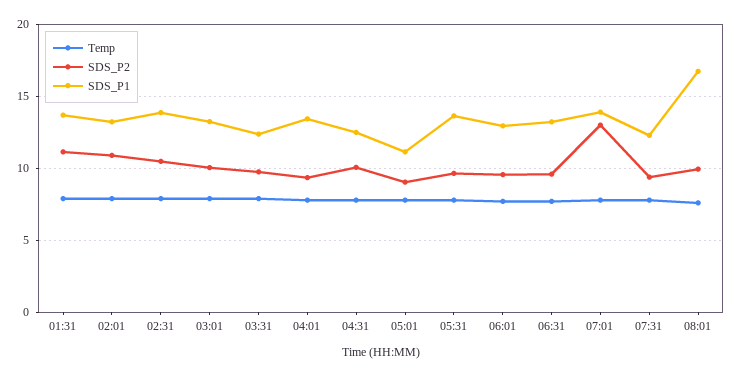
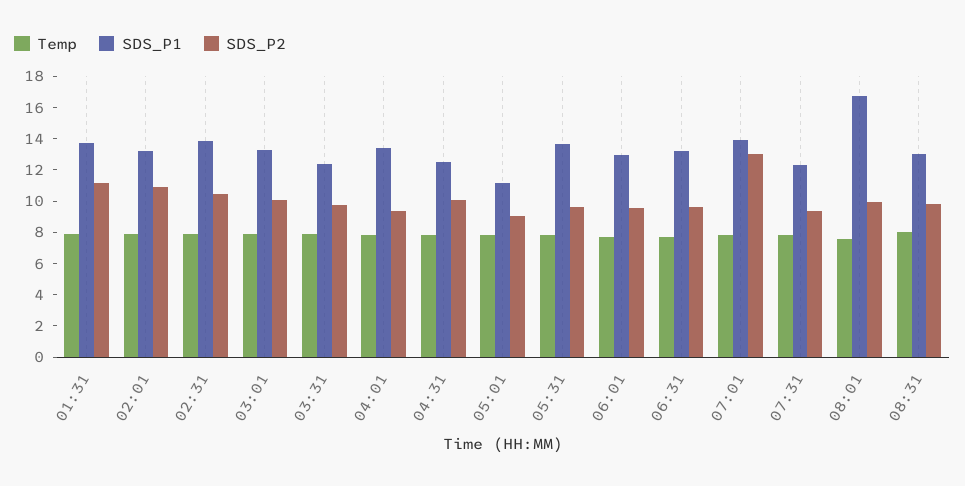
Temp, 08:31: none -> 8
SDS_P1, 08:31: none -> 13
SDS_P2, 08:31: none -> 10

